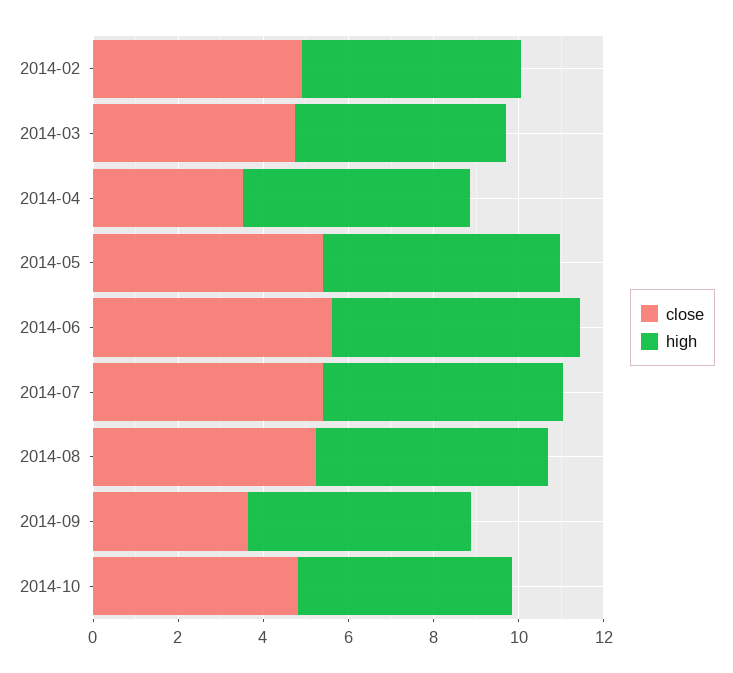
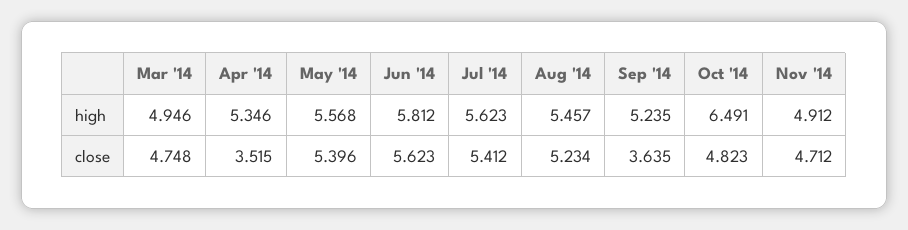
close, 2014-02: 5 -> none
high, 2014-02: 5 -> none
high, 2014-10: 5 -> 6.491
high, Nov '14: none -> 4.912
close, Nov '14: none -> 4.712

